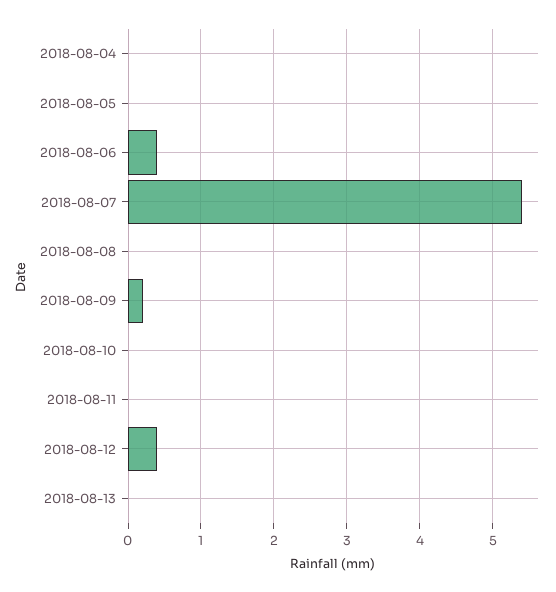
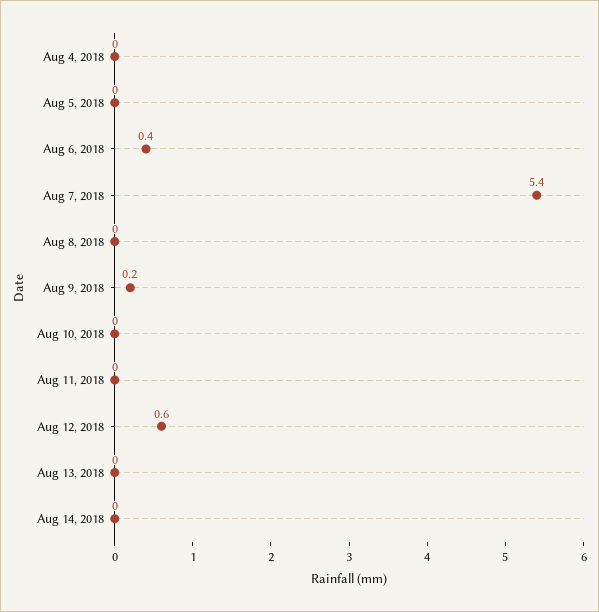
2018-08-12: 0.4 -> 0.6
Aug 14, 2018: none -> 0

